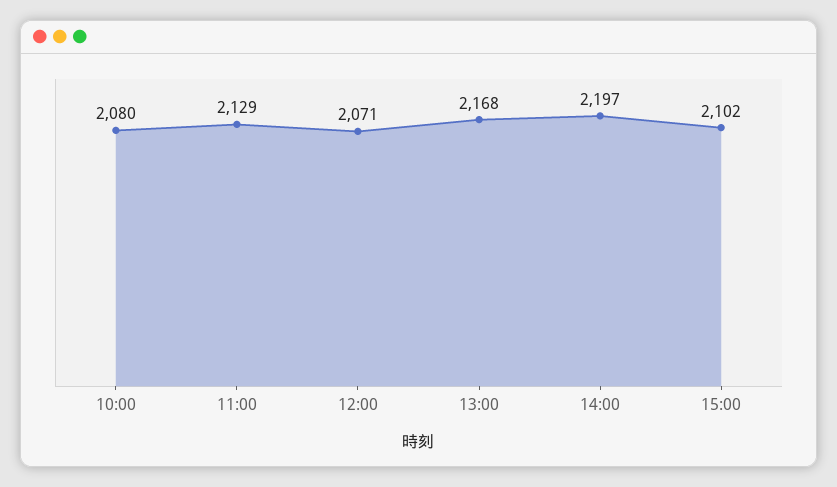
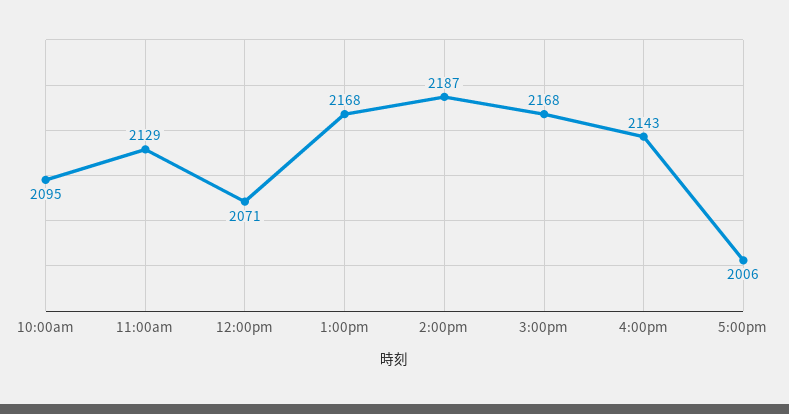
10:00: 2080 -> 2095
14:00: 2197 -> 2187
15:00: 2102 -> 2168
4:00pm: none -> 2143
5:00pm: none -> 2006

